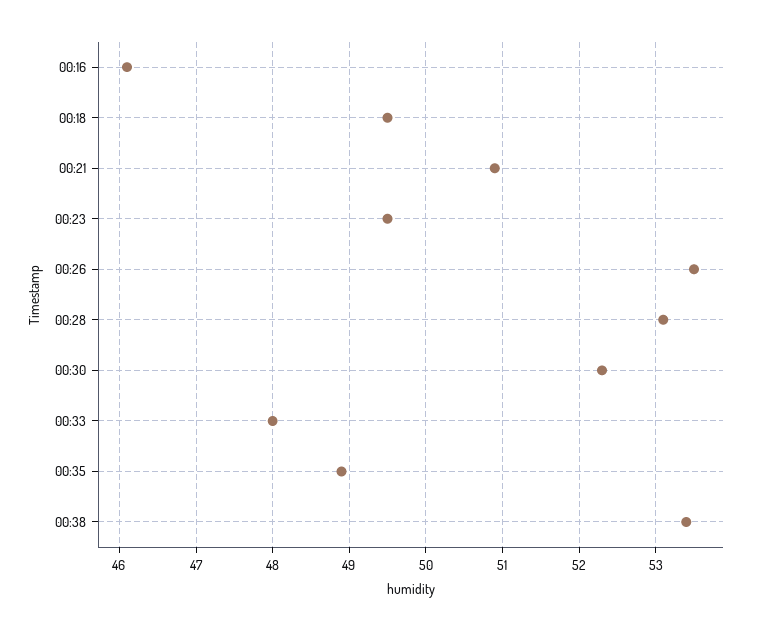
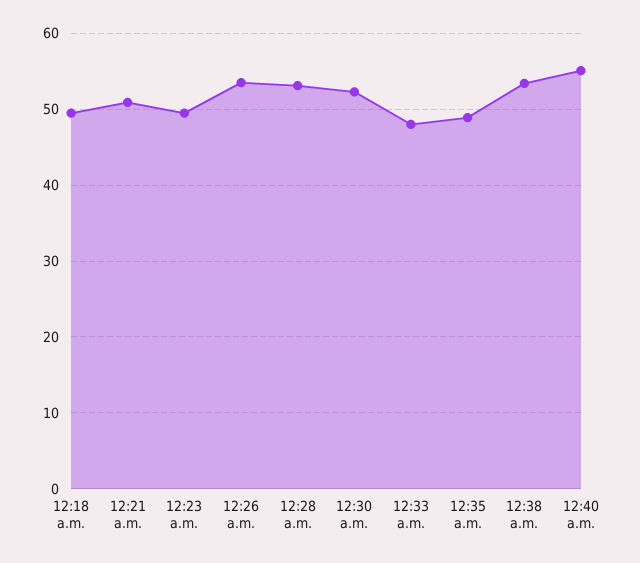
00:16: 46.1 -> none
12:40 a.m.: none -> 55

